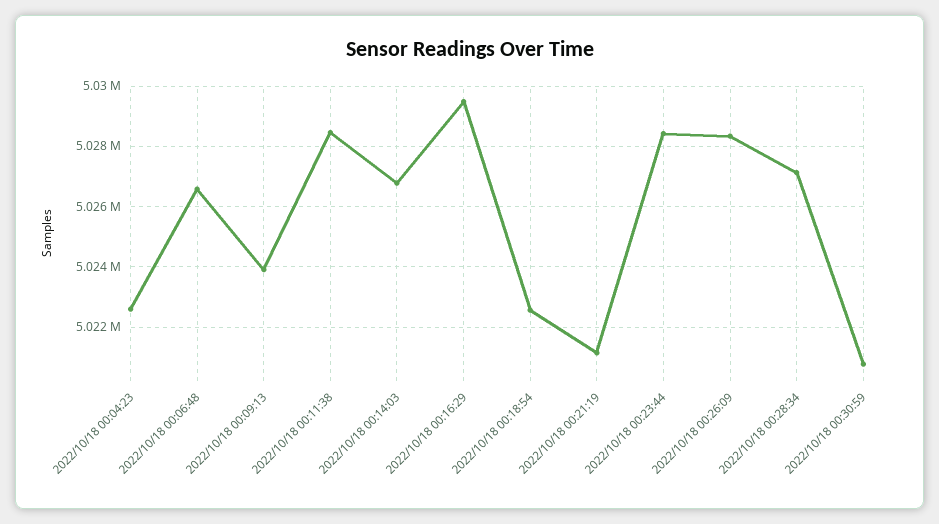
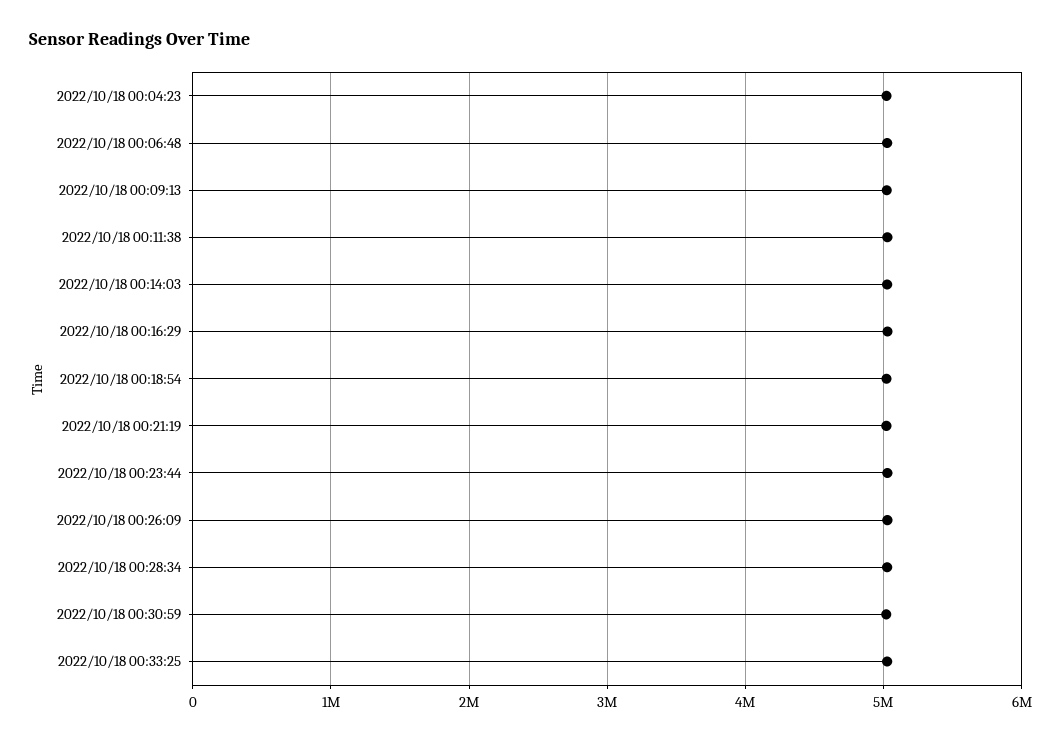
2022/10/18 00:33:25: none -> 5000000

